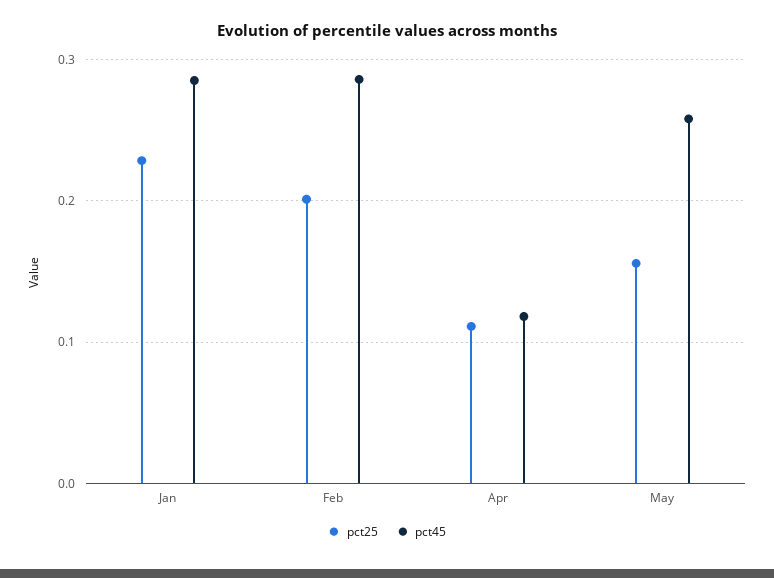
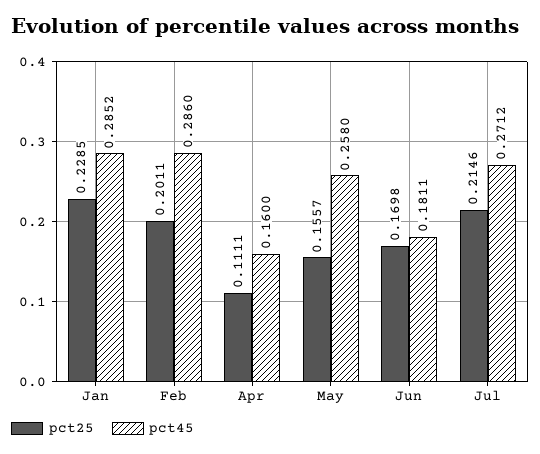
pct45, Apr: 0.12 -> 0.16
pct25, Jun: none -> 0.1698
pct45, Jun: none -> 0.1811
pct25, Jul: none -> 0.2146
pct45, Jul: none -> 0.2712

